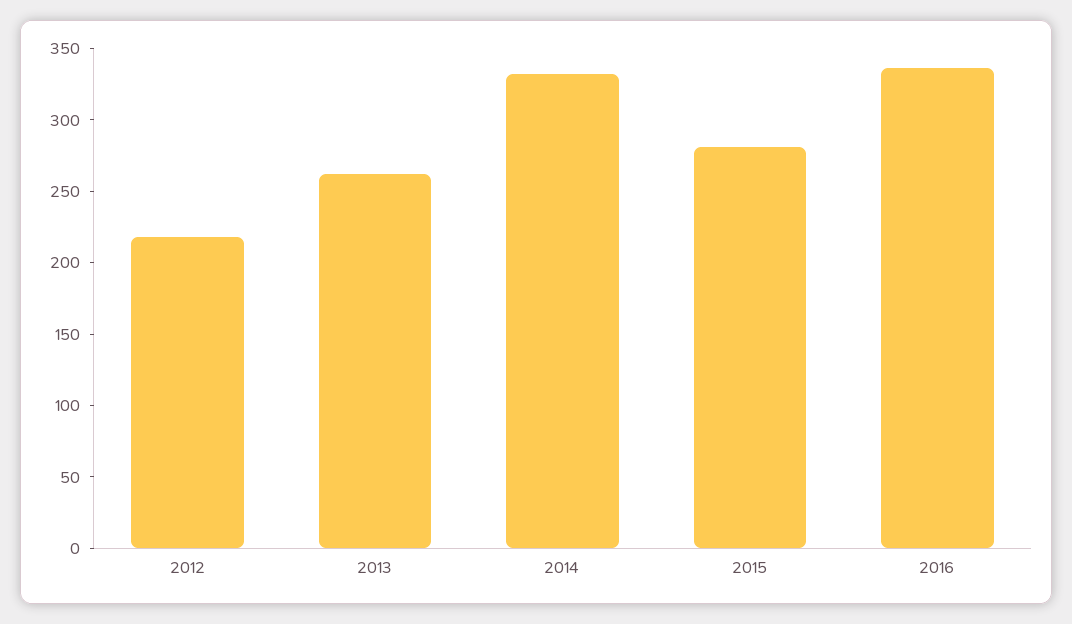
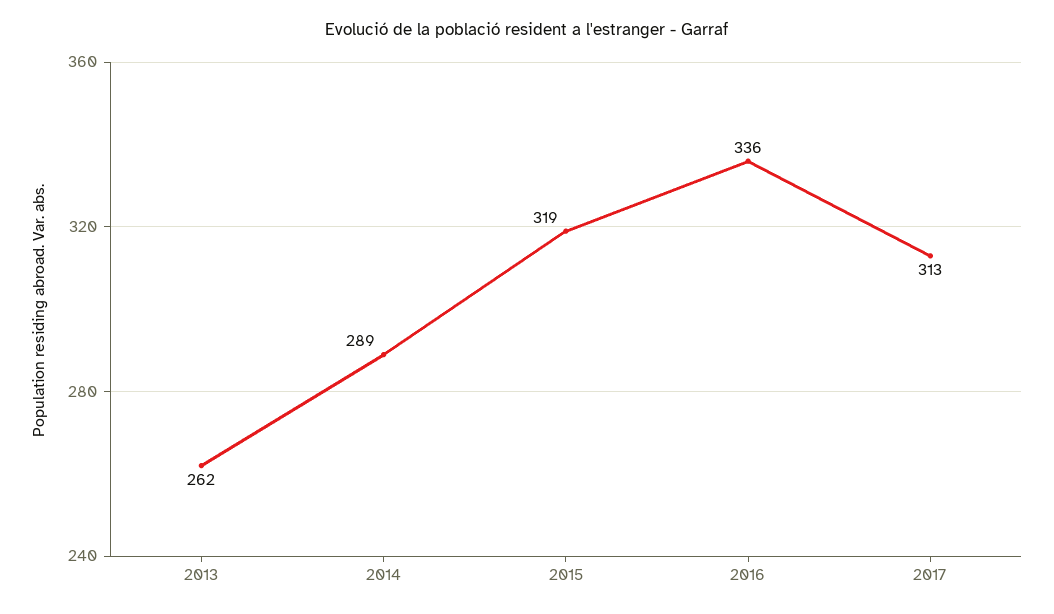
2012: 220 -> none
2014: 330 -> 289
2015: 280 -> 319
2017: none -> 313

